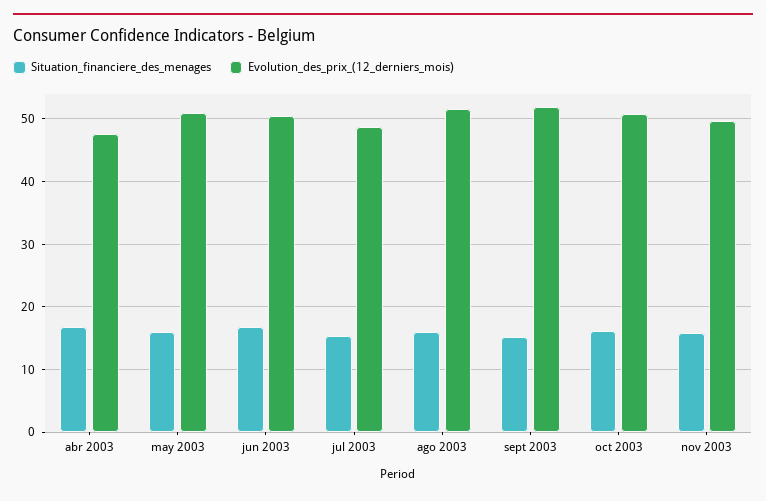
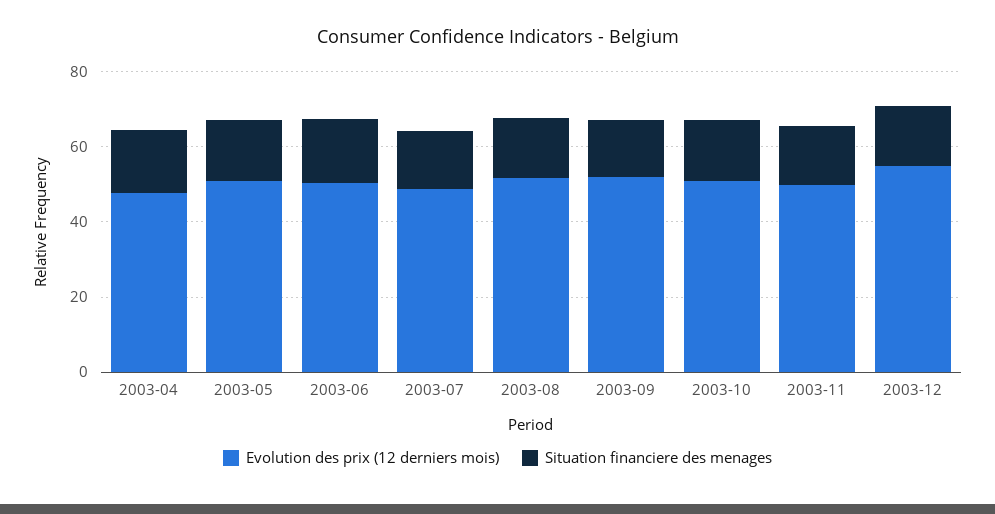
Evolution_des_prix_(12_derniers_mois), 2003-12: none -> 55
Situation_financiere_des_menages, 2003-12: none -> 15

